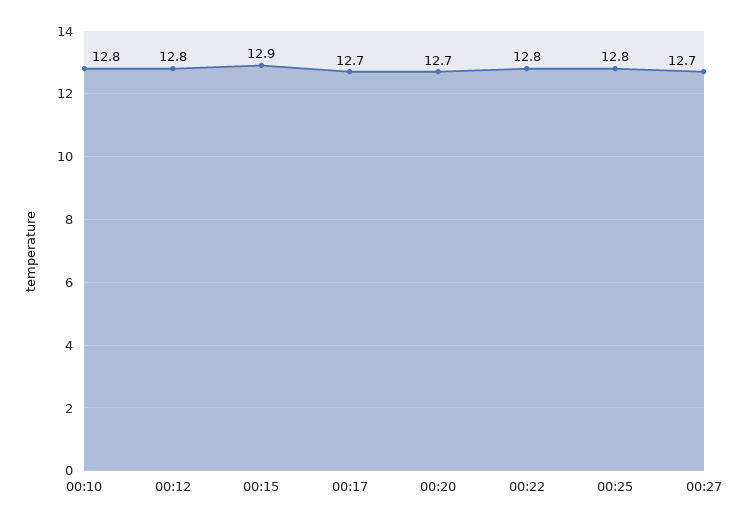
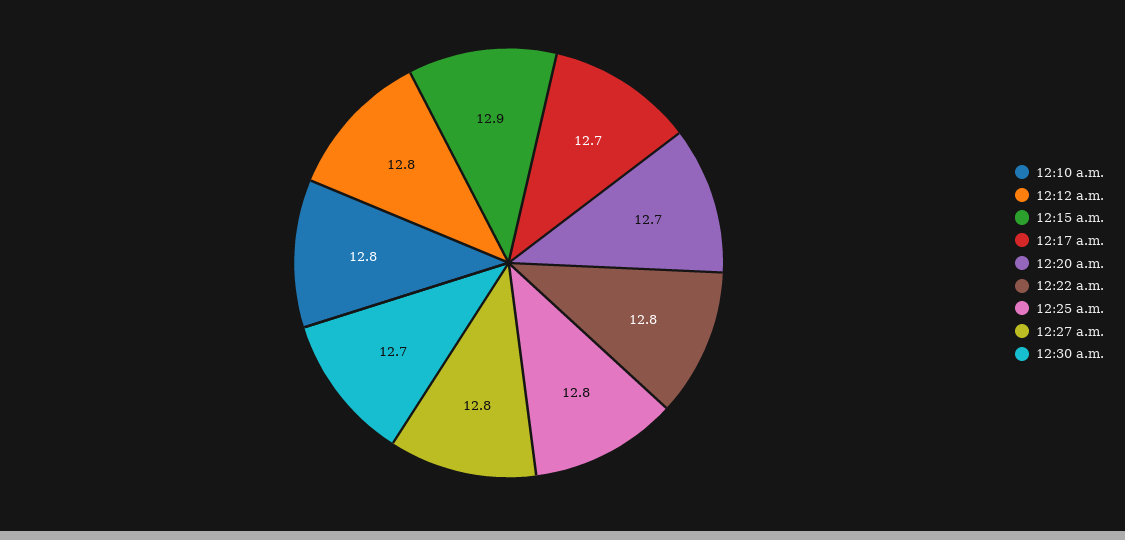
00:27: 12.7 -> 12.8
12:30 a.m.: none -> 12.7

